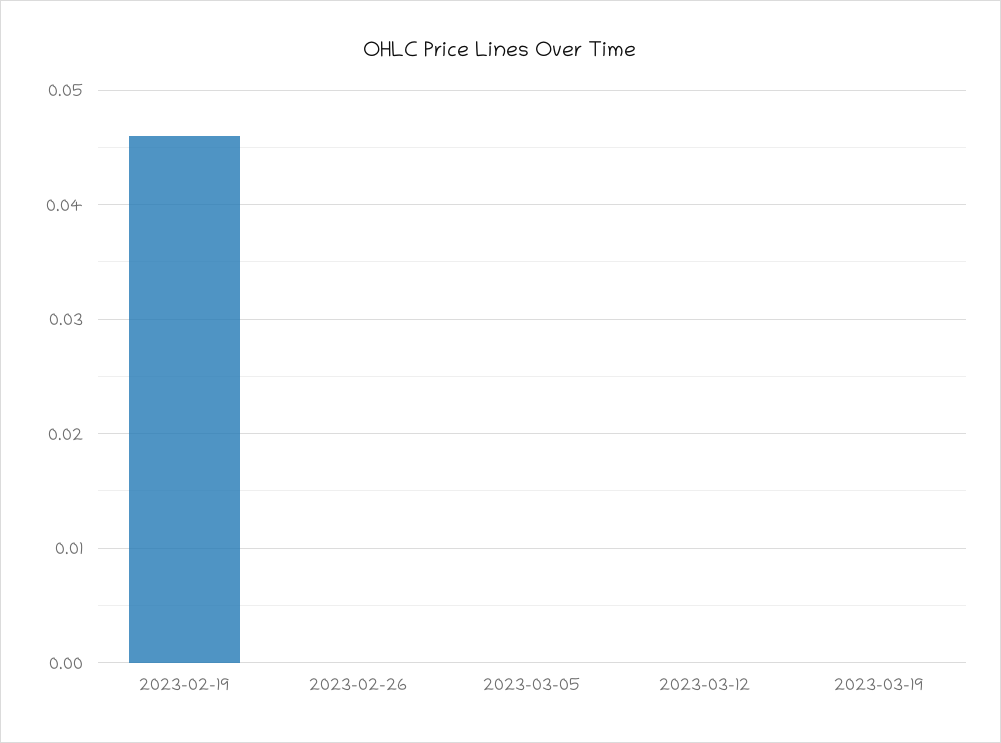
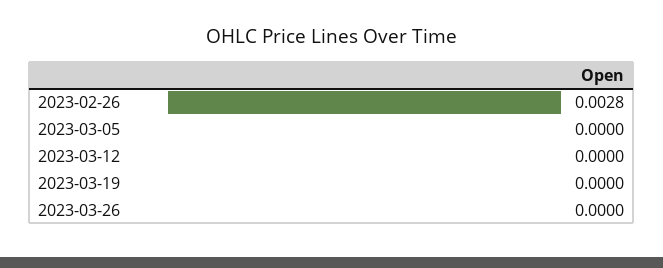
2023-02-19: 0.046 -> none
2023-02-26: 0 -> 0.0028
2023-03-26: none -> 0

